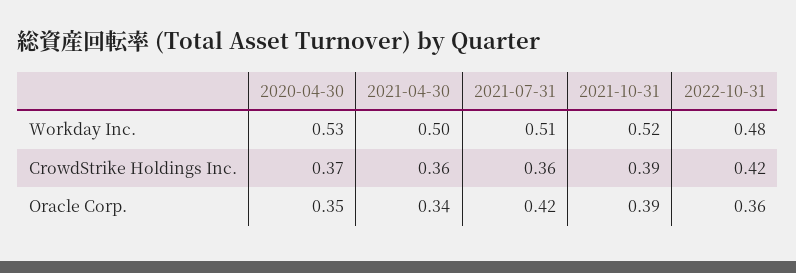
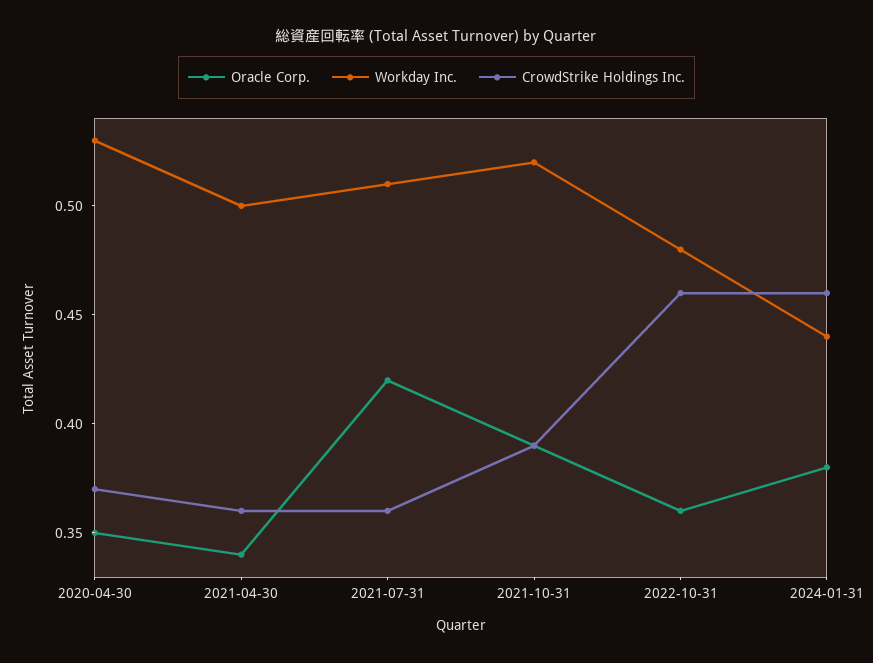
CrowdStrike Holdings Inc., 2022-10-31: 0.42 -> 0.46
Oracle Corp., 2024-01-31: none -> 0.38
Workday Inc., 2024-01-31: none -> 0.44
CrowdStrike Holdings Inc., 2024-01-31: none -> 0.46

